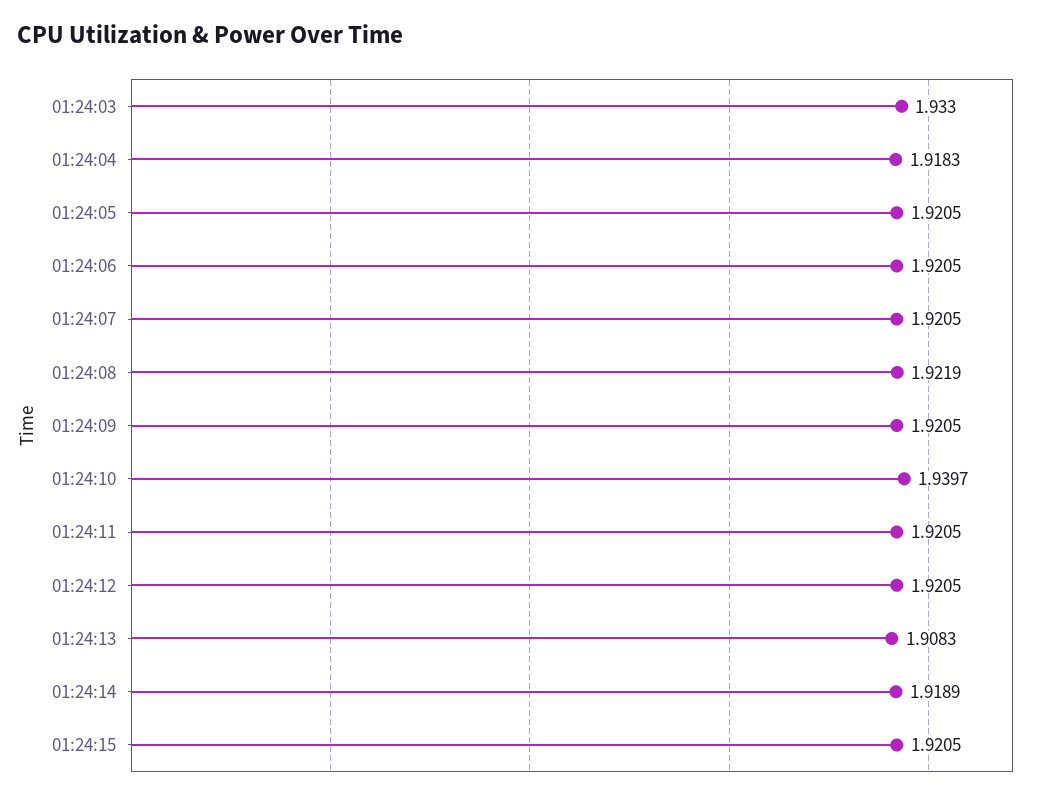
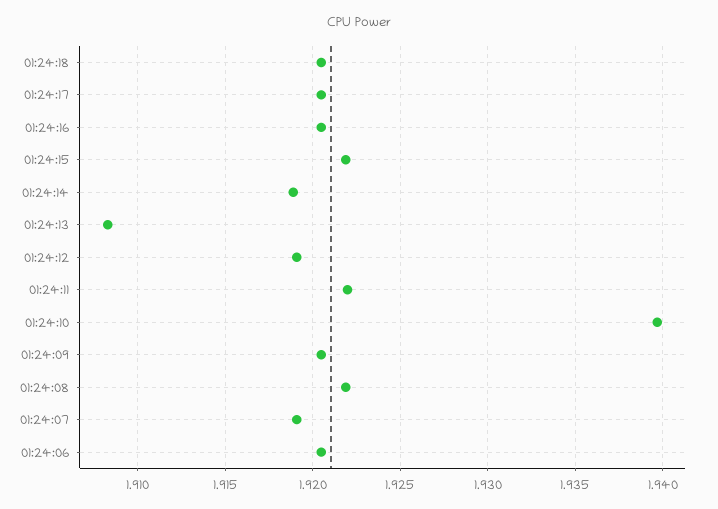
01:24:03: 1.933 -> none
01:24:04: 1.9183 -> none
01:24:05: 1.9205 -> none
01:24:07: 1.9205 -> 1.919
01:24:11: 1.9205 -> 1.922
01:24:12: 1.9205 -> 1.919
01:24:15: 1.9205 -> 1.922
01:24:18: none -> 1.9205
01:24:17: none -> 1.9205
01:24:16: none -> 1.9205

